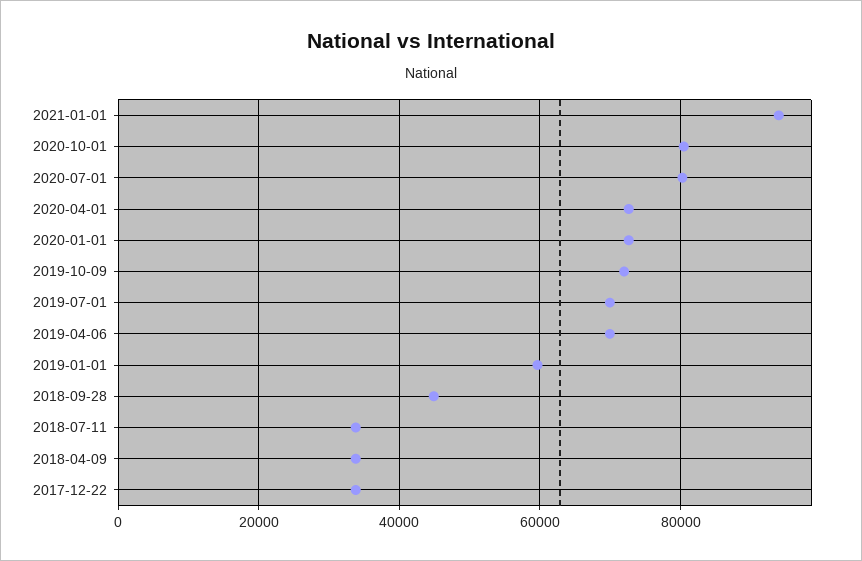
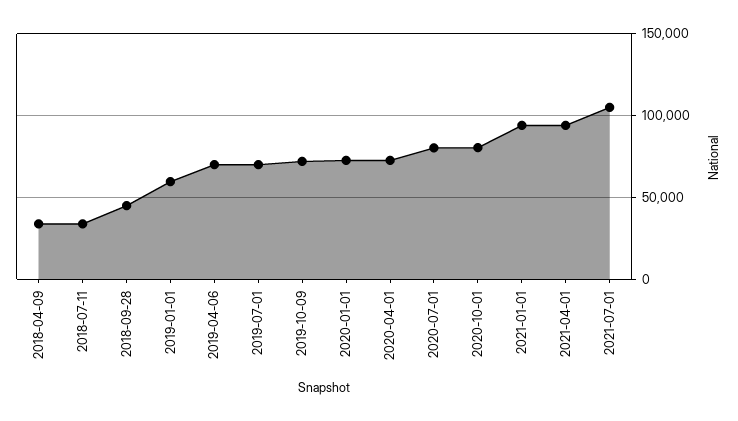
2017-12-22: 34000 -> none
2021-04-01: none -> 95000
2021-07-01: none -> 105000

